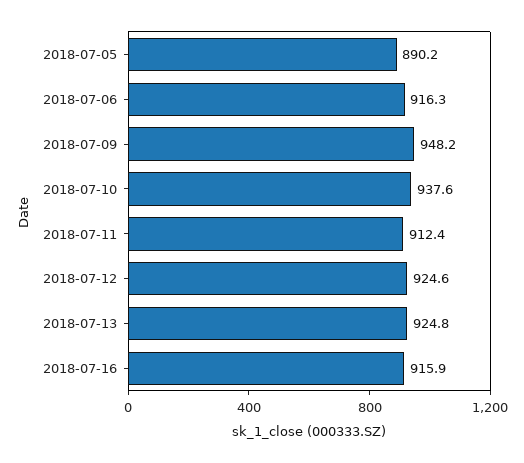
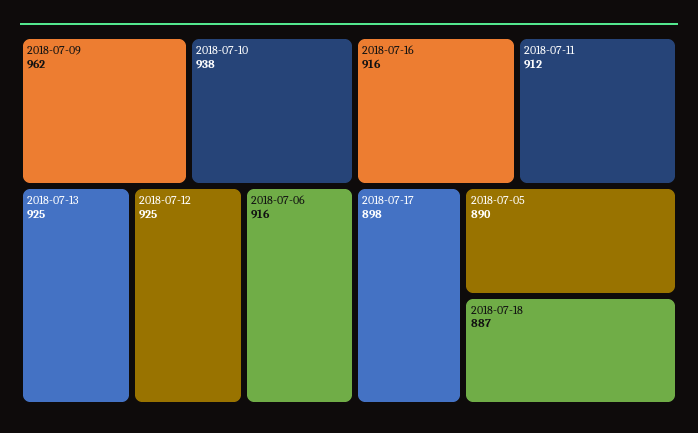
2018-07-09: 948.2 -> 962
2018-07-17: none -> 898
2018-07-18: none -> 887

